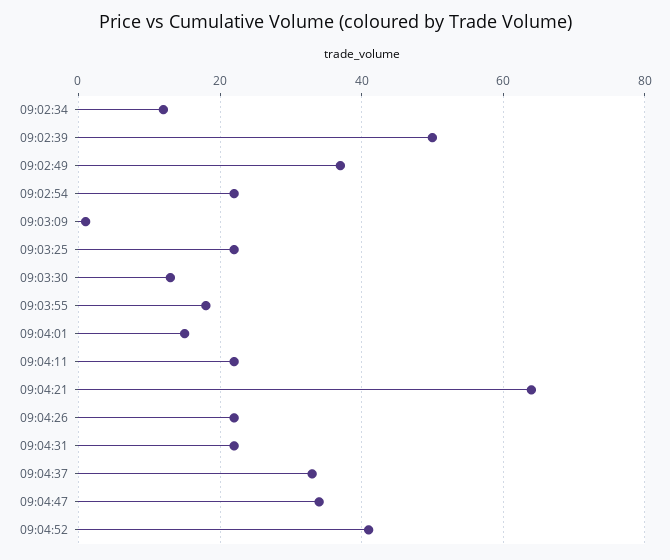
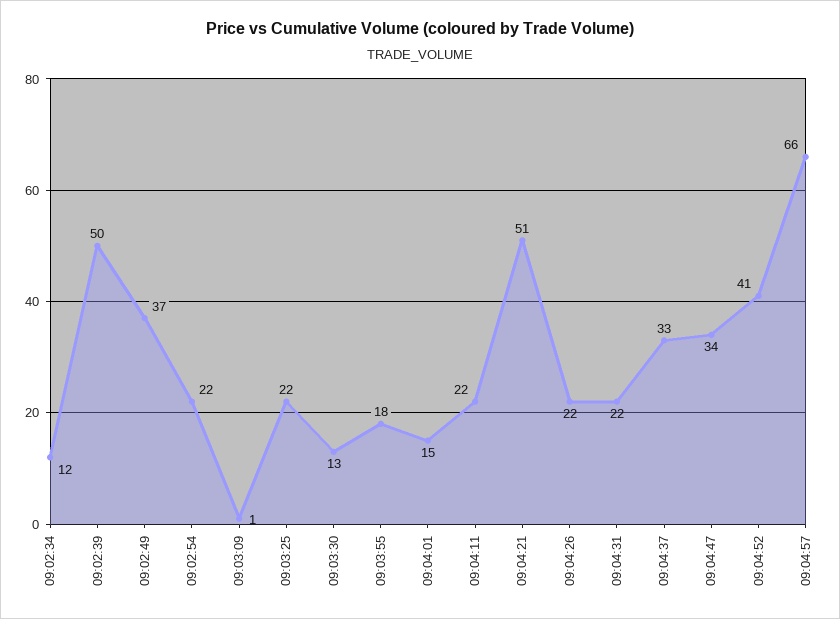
09:04:21: 65 -> 51
09:04:57: none -> 66

